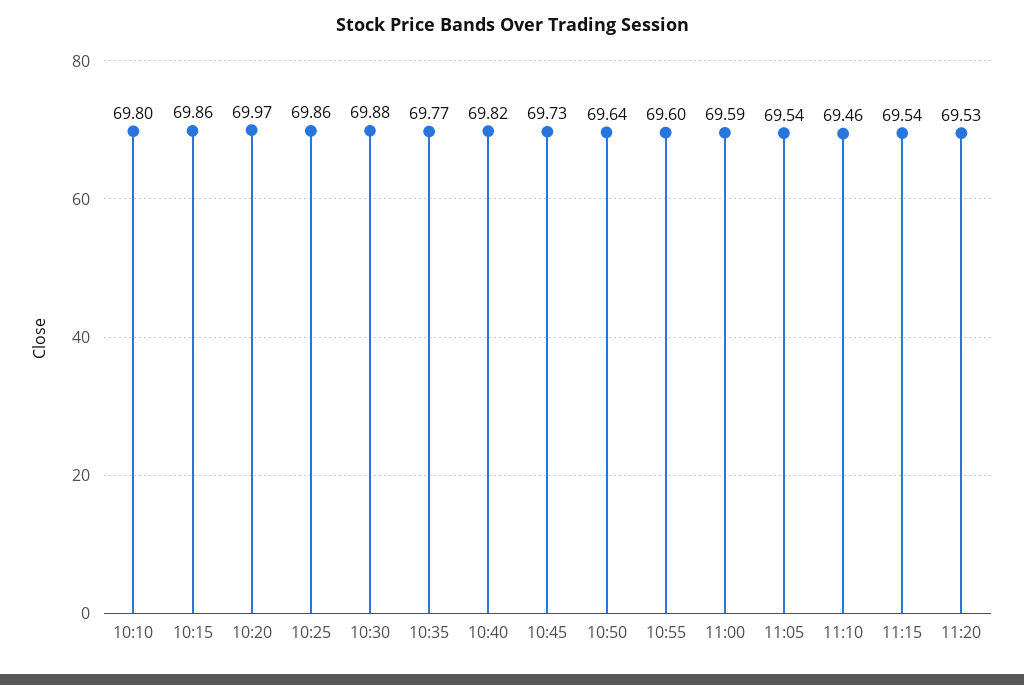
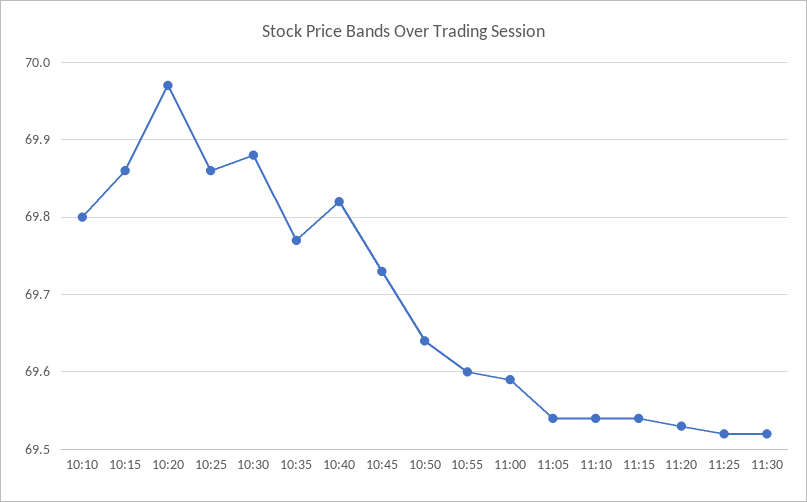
11:10: 69.46 -> 69.54
11:25: none -> 69.52
11:30: none -> 69.52

